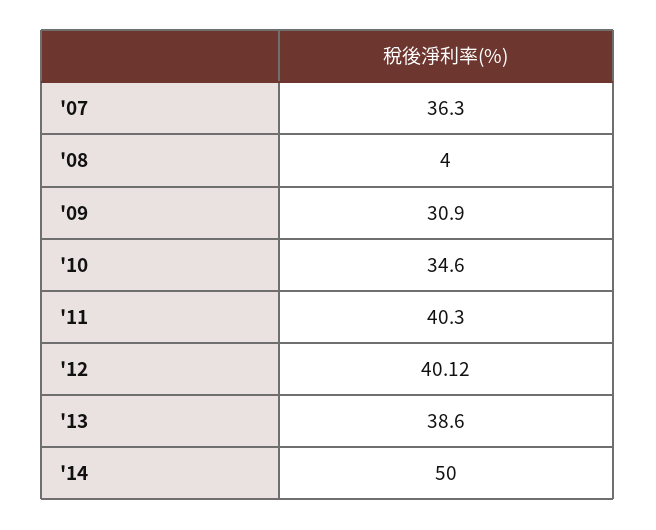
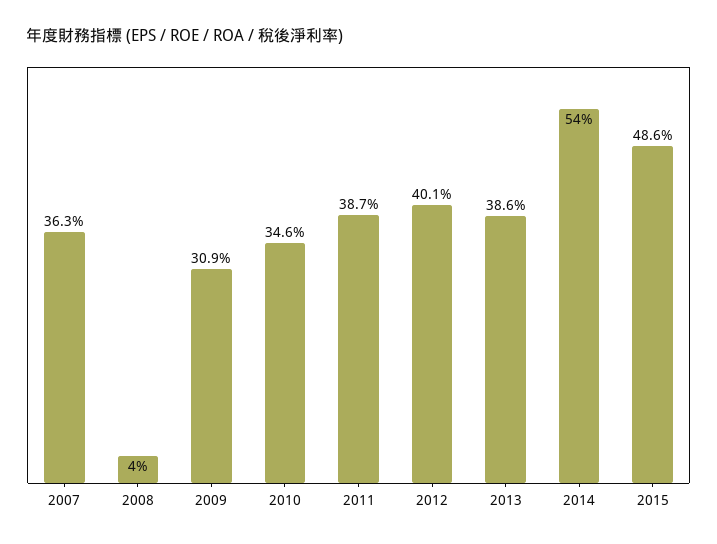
'11: 40.3 -> 38.7
'12: 40.12 -> 40.1
'14: 50 -> 54
2015: none -> 48.6

